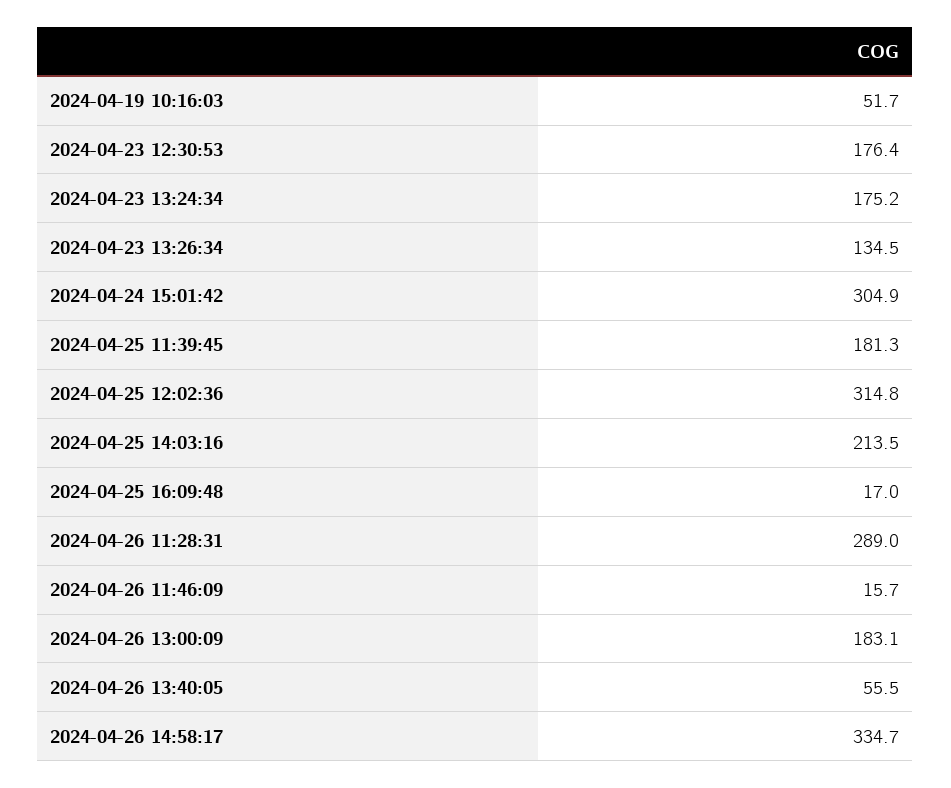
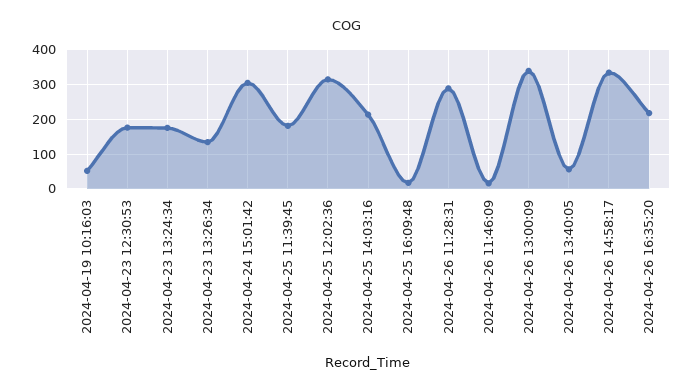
2024-04-26 13:00:09: 183.1 -> 340
2024-04-26 16:35:20: none -> 220

